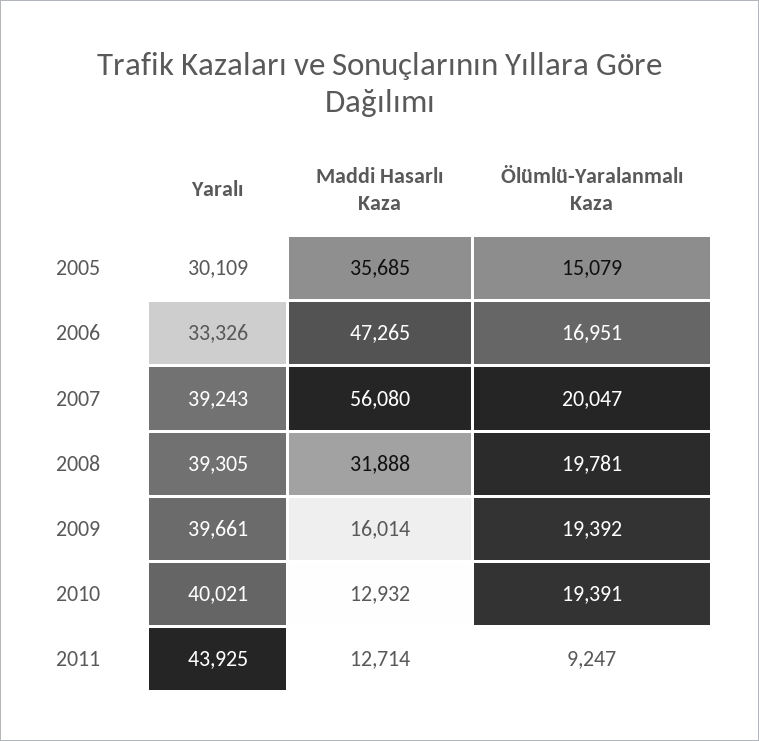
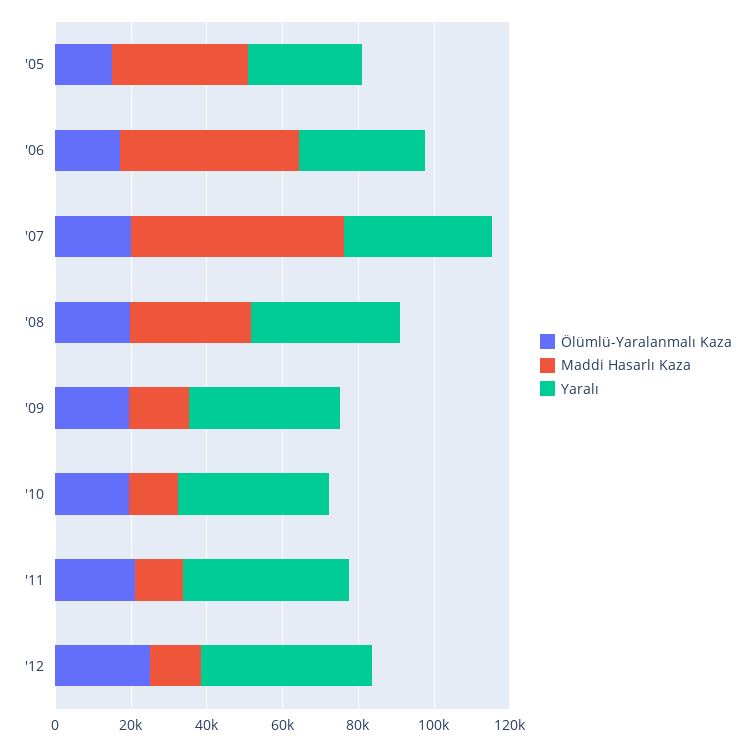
Ölümlü-Yaralanmalı Kaza, 2011: 9247 -> 20000
Ölümlü-Yaralanmalı Kaza, '12: none -> 25000
Maddi Hasarlı Kaza, '12: none -> 15000
Yaralı, '12: none -> 45000

